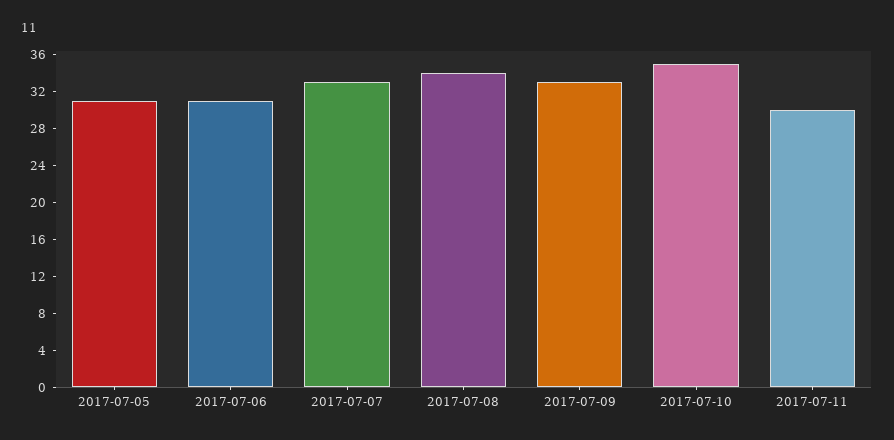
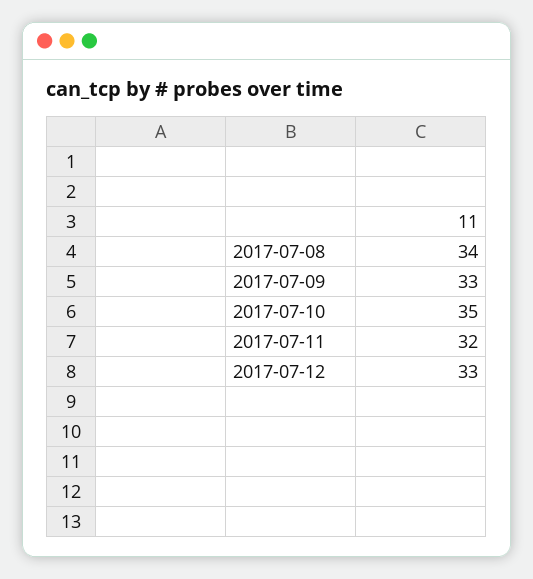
2017-07-05: 31 -> none
2017-07-06: 31 -> none
2017-07-07: 33 -> none
2017-07-11: 30 -> 32
2017-07-12: none -> 33

